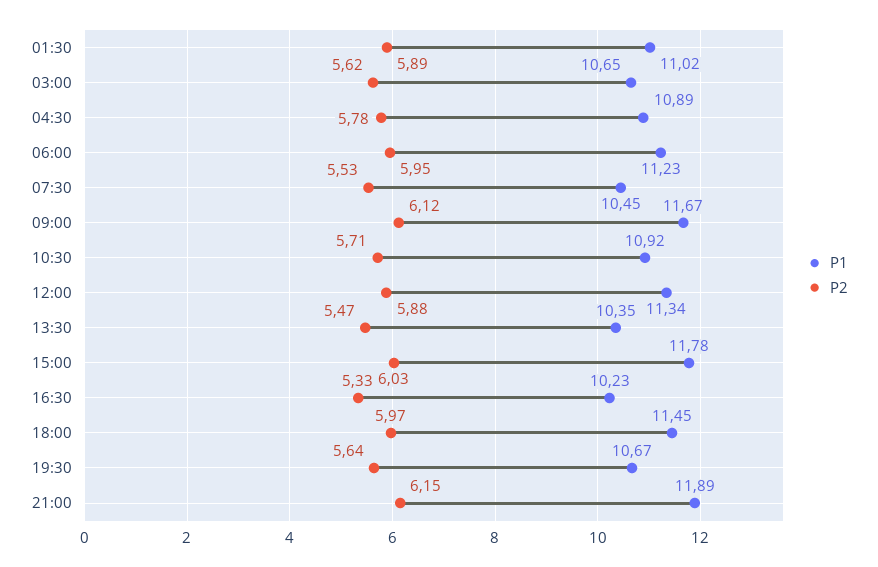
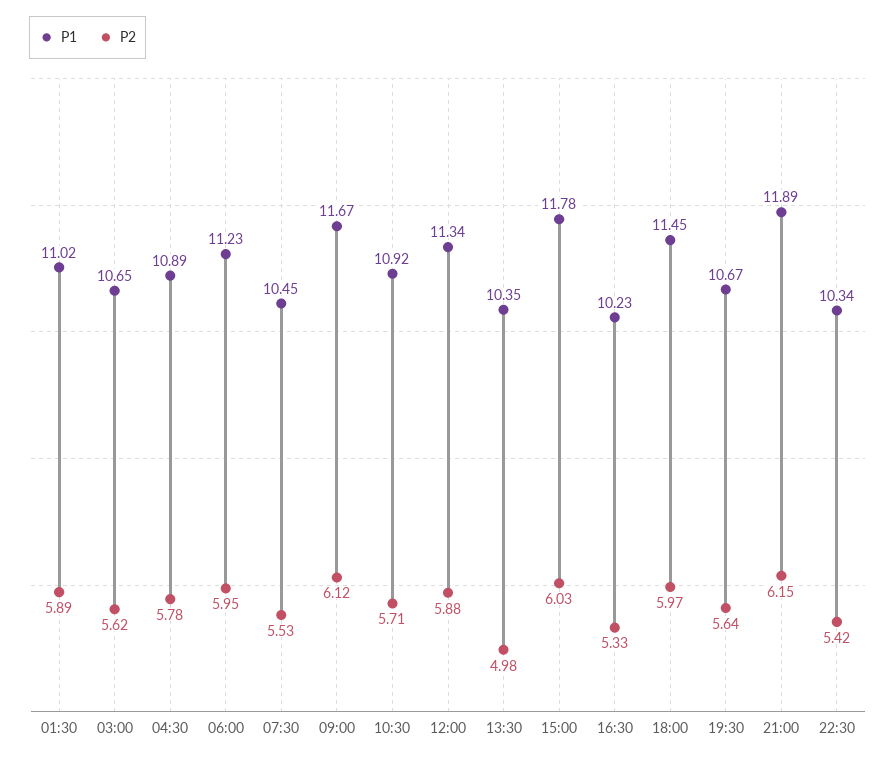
P2, 13:30: 5.47 -> 4.98
P1, 22:30: none -> 10.34
P2, 22:30: none -> 5.42

